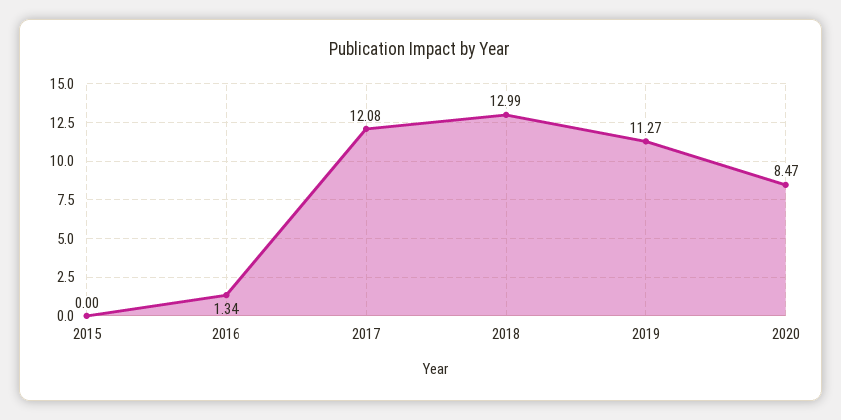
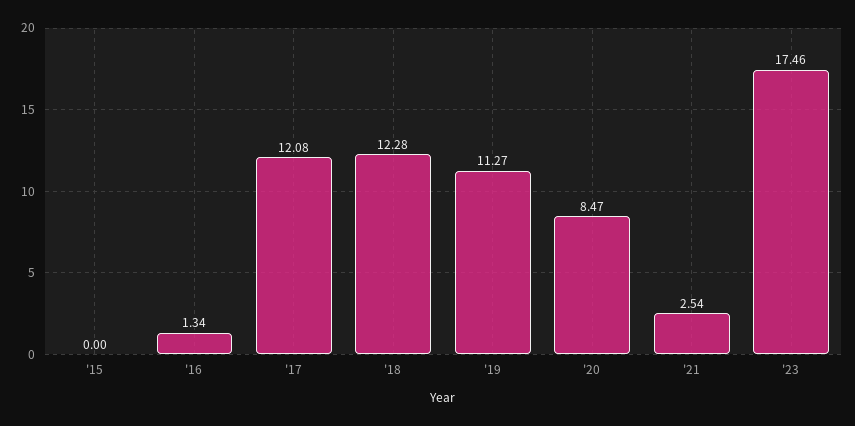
2018: 12.99 -> 12.28
'21: none -> 2.54
'23: none -> 17.46

